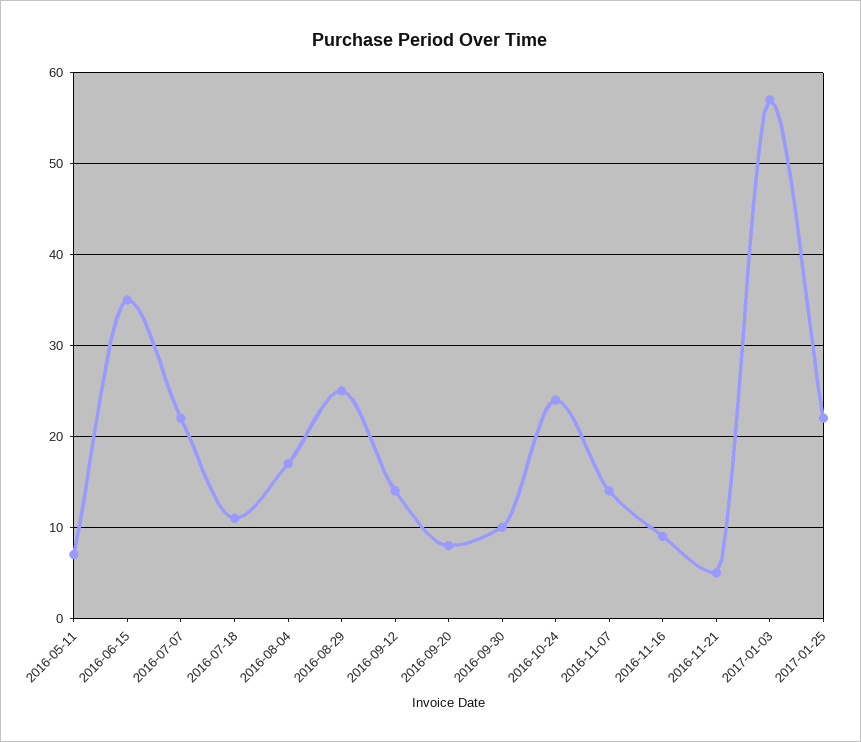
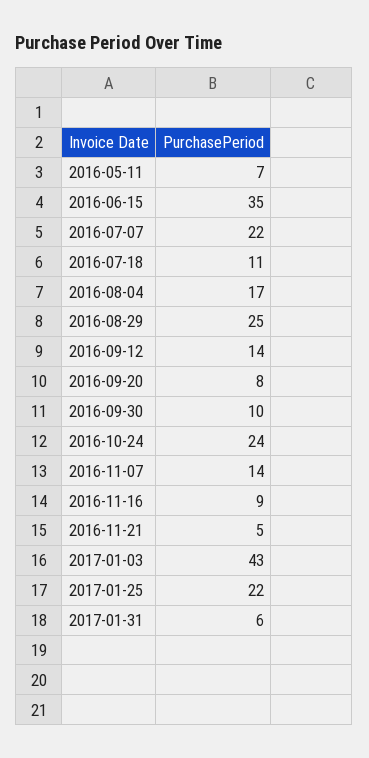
2017-01-03: 57 -> 43
2017-01-31: none -> 6

